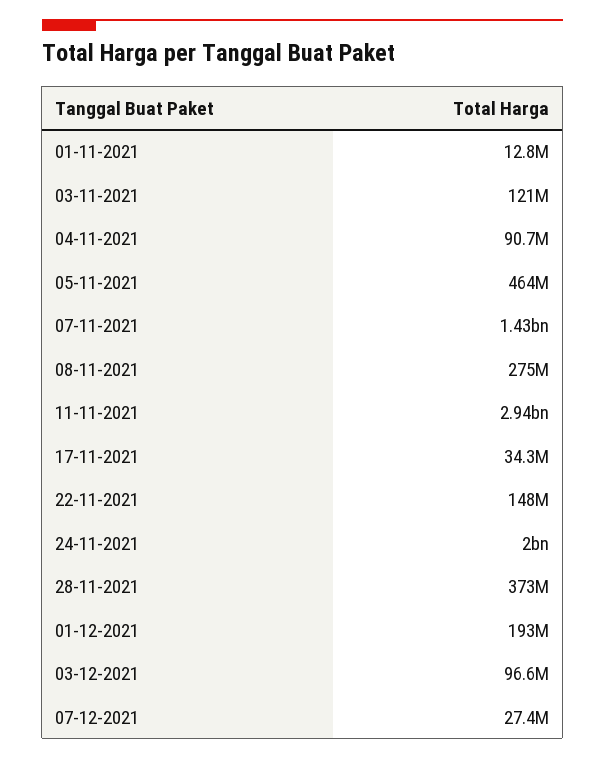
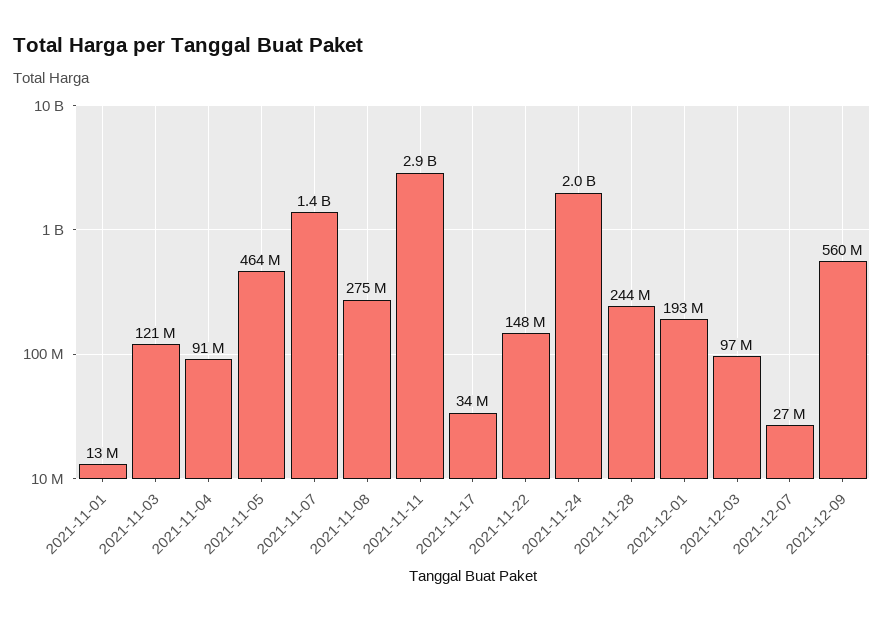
28-11-2021: 373000000 -> 244000000
2021-12-09: none -> 560000000

